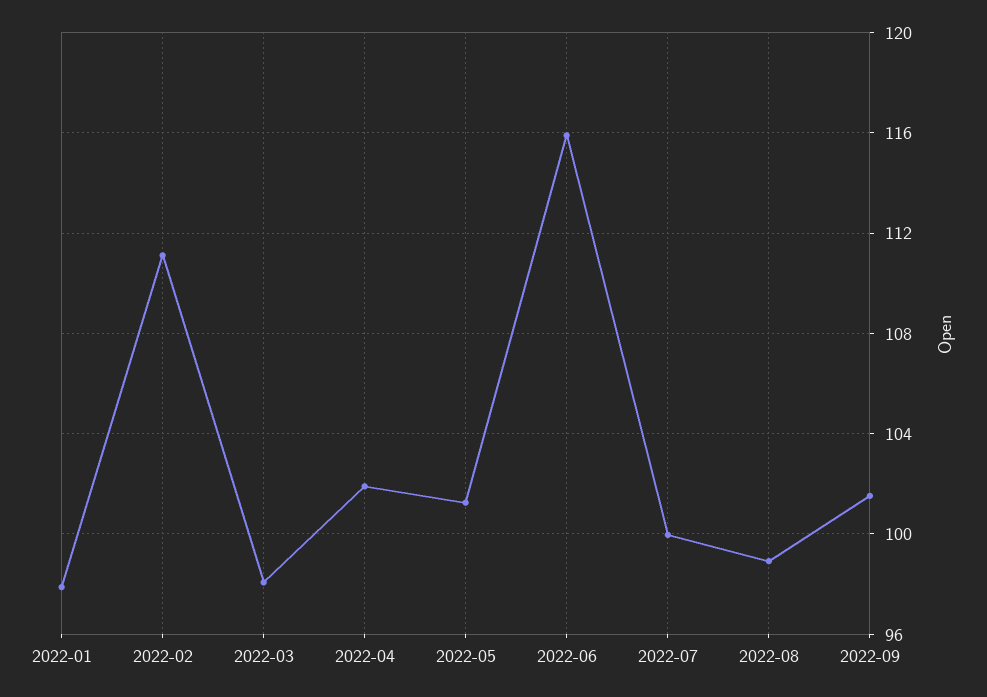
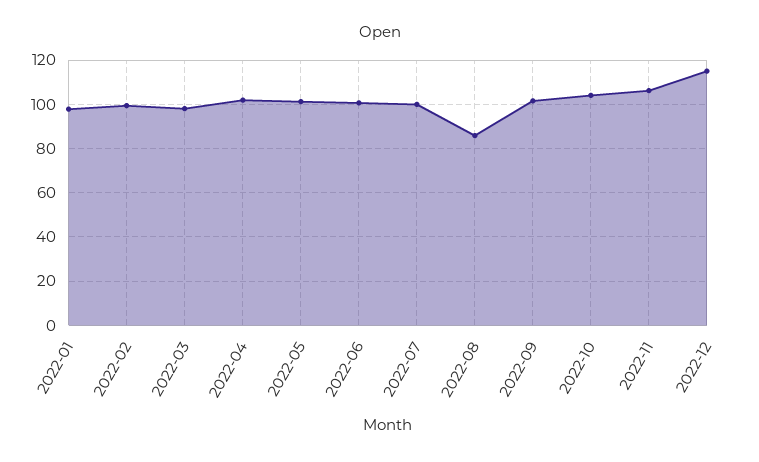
2022-02: 111 -> 100
2022-06: 116 -> 100
2022-08: 99 -> 85
2022-10: none -> 105
2022-11: none -> 105
2022-12: none -> 115

